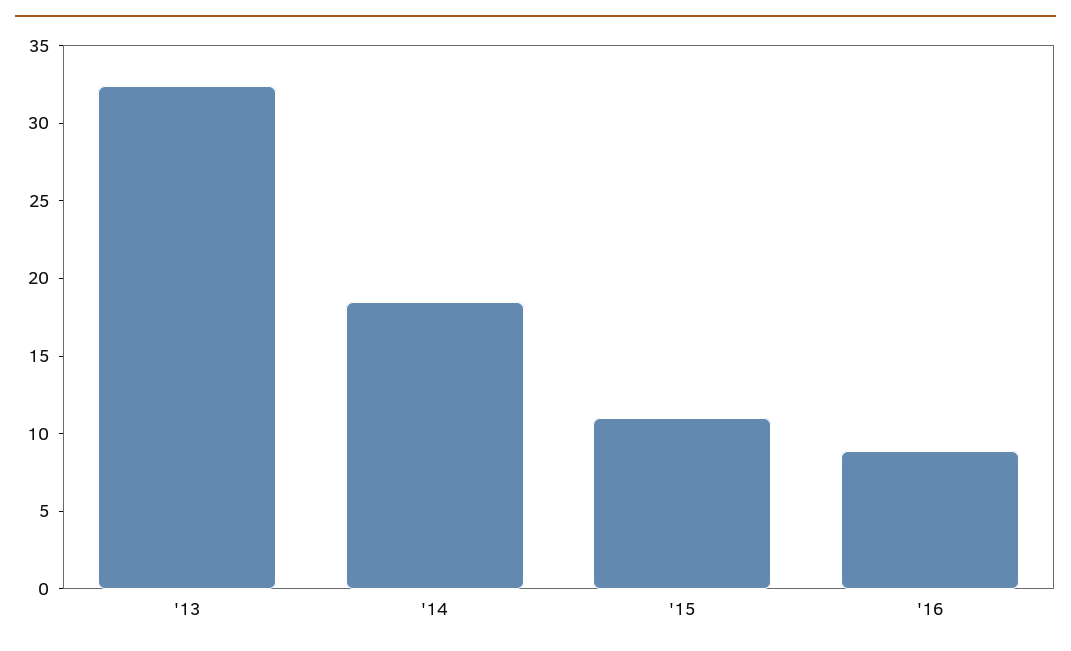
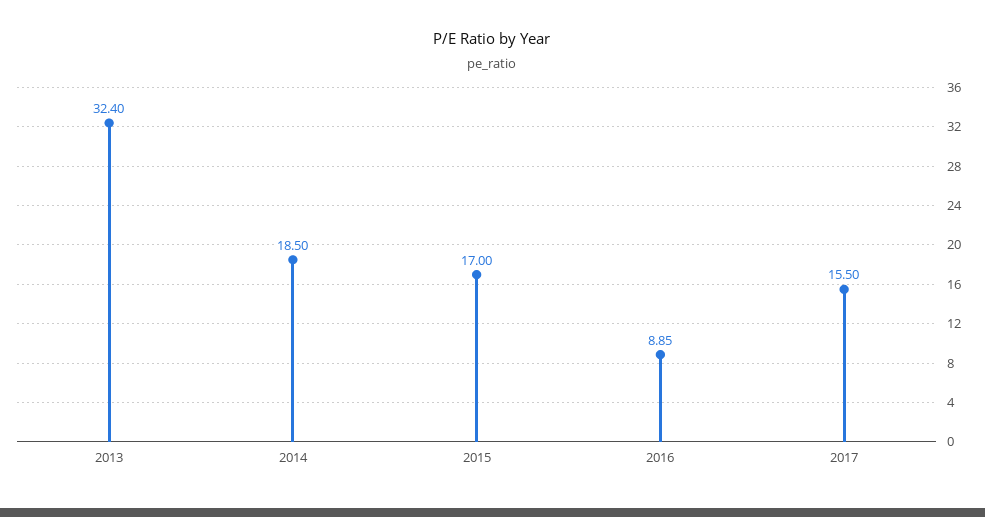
'15: 11 -> 17
2017: none -> 15.5

